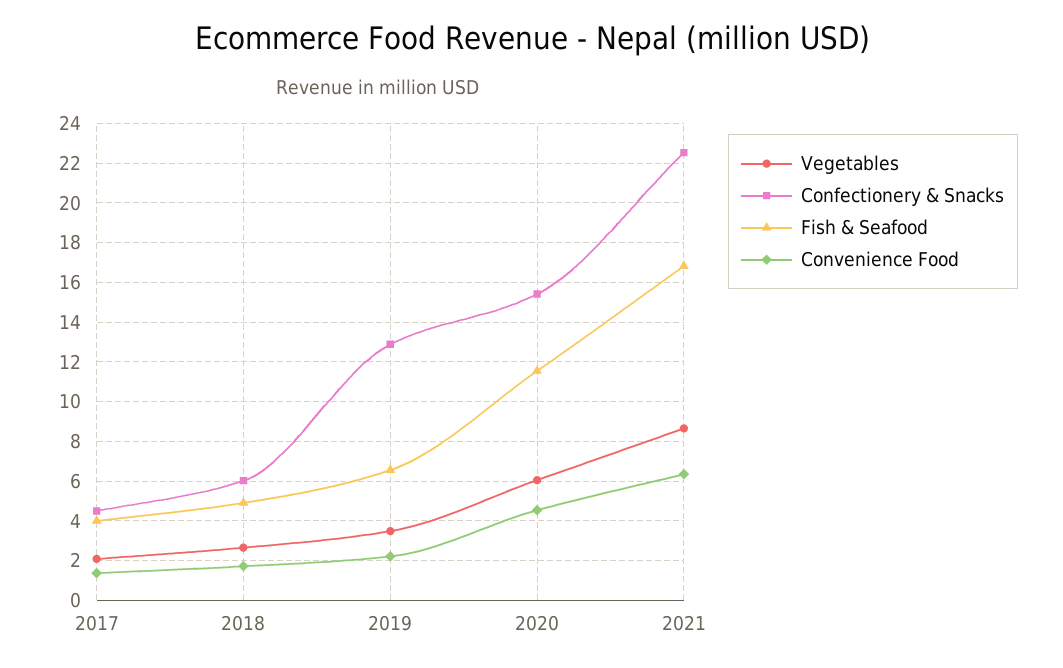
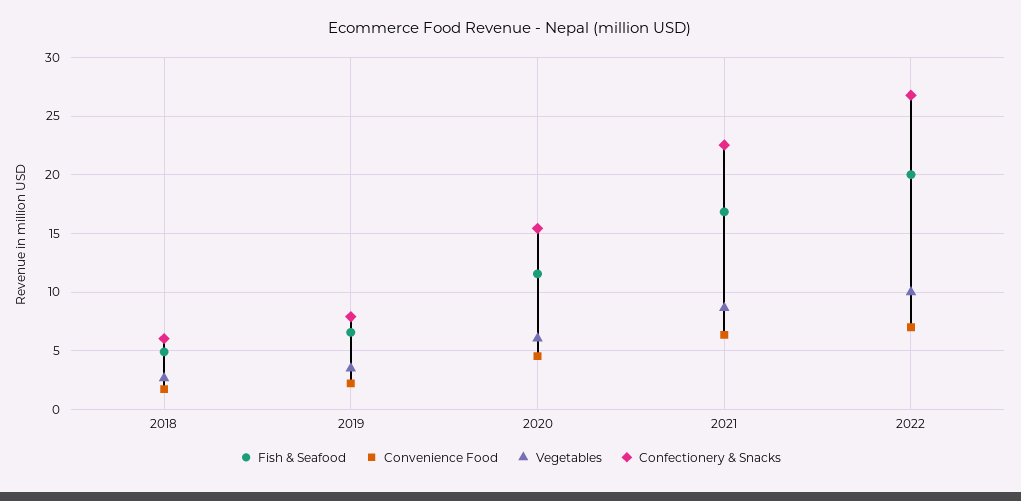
Vegetables, 2017: 2 -> none
Confectionery & Snacks, 2017: 4.5 -> none
Fish & Seafood, 2017: 4 -> none
Convenience Food, 2017: 1.5 -> none
Confectionery & Snacks, 2019: 13 -> 8
Fish & Seafood, 2022: none -> 20
Convenience Food, 2022: none -> 7
Vegetables, 2022: none -> 10
Confectionery & Snacks, 2022: none -> 27

